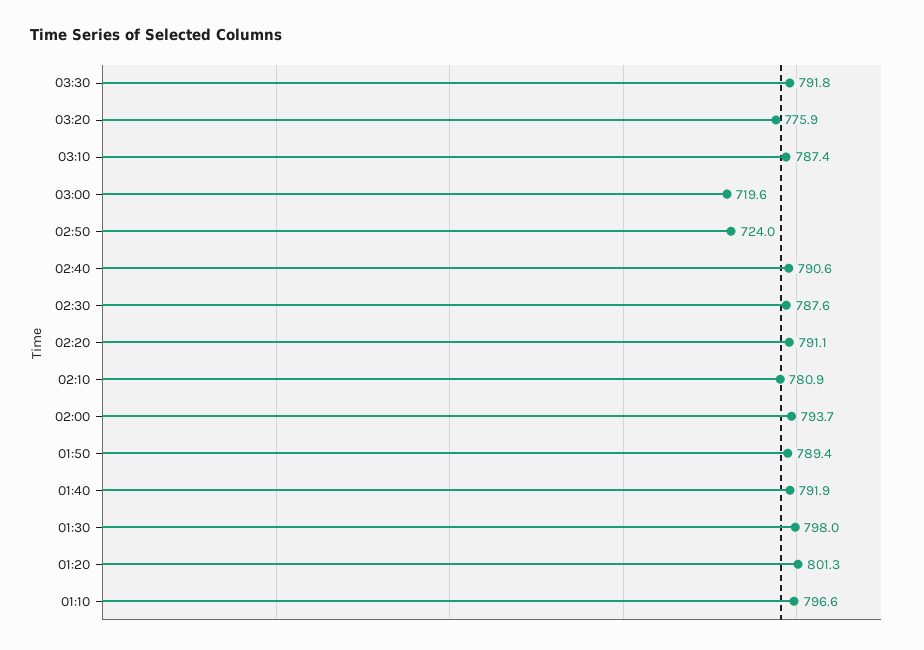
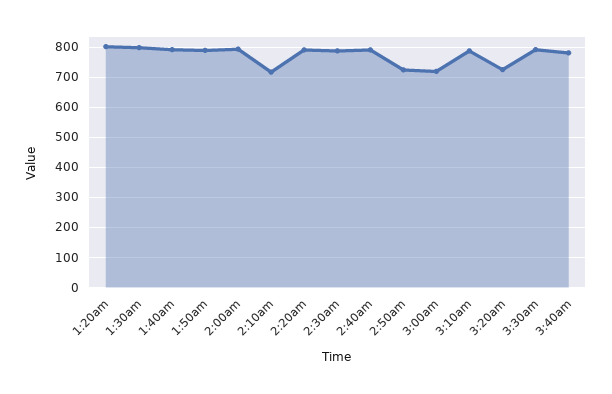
03:20: 775.9 -> 720
02:10: 780.9 -> 720
01:10: 796.6 -> none
3:40am: none -> 780

